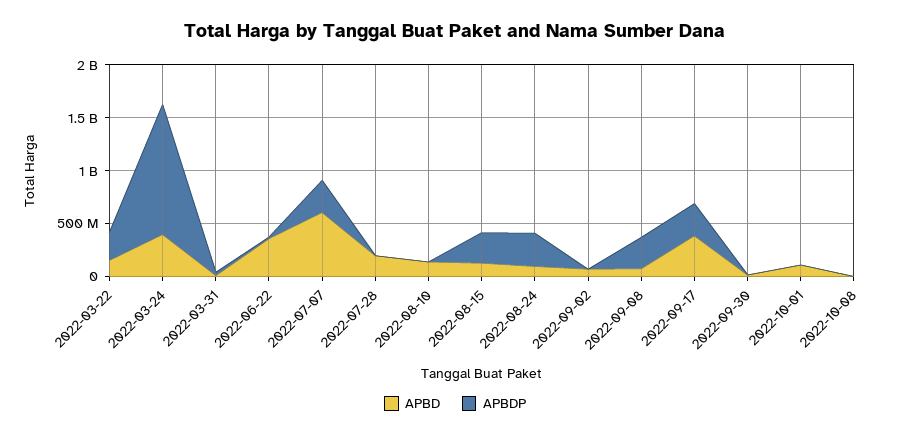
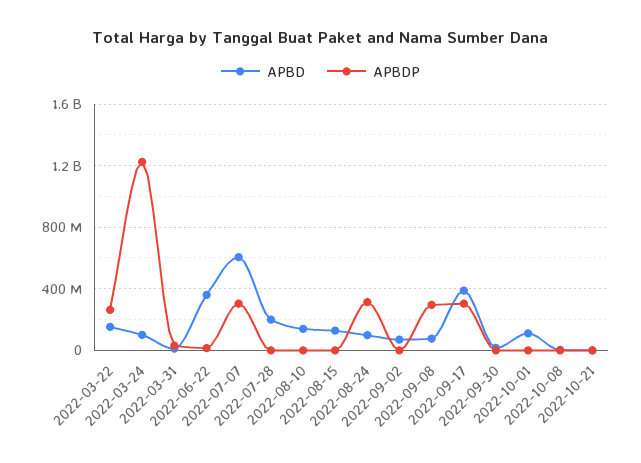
APBD, 2022-03-24: 400000000 -> 100000000
APBDP, 2022-08-15: 300000000 -> 0
APBD, 2022-10-21: none -> 0
APBDP, 2022-10-21: none -> 0

